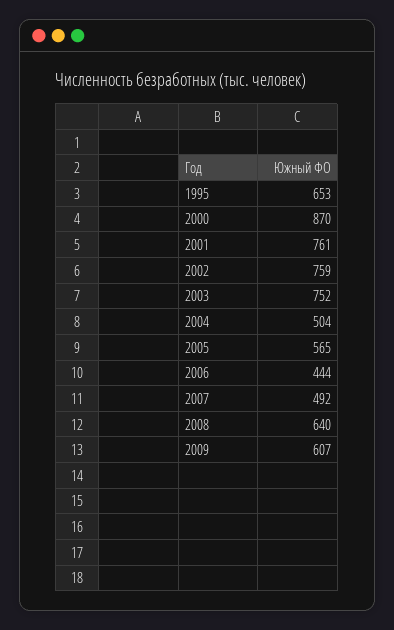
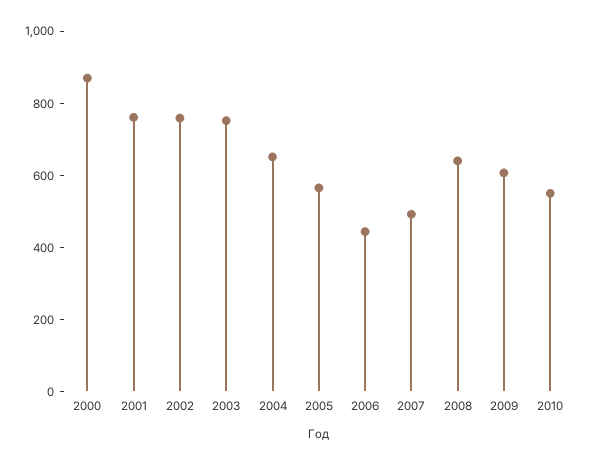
1995: 653 -> none
2004: 504 -> 650
2010: none -> 550

